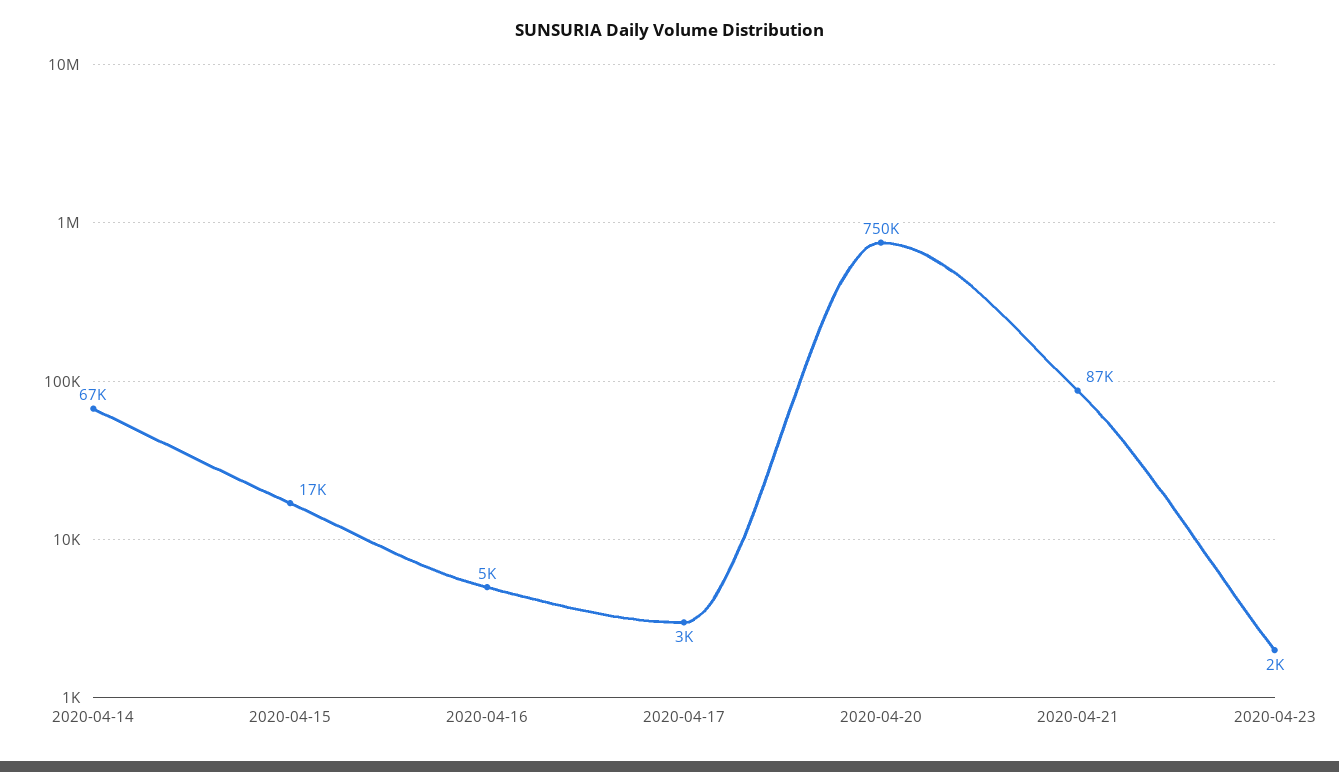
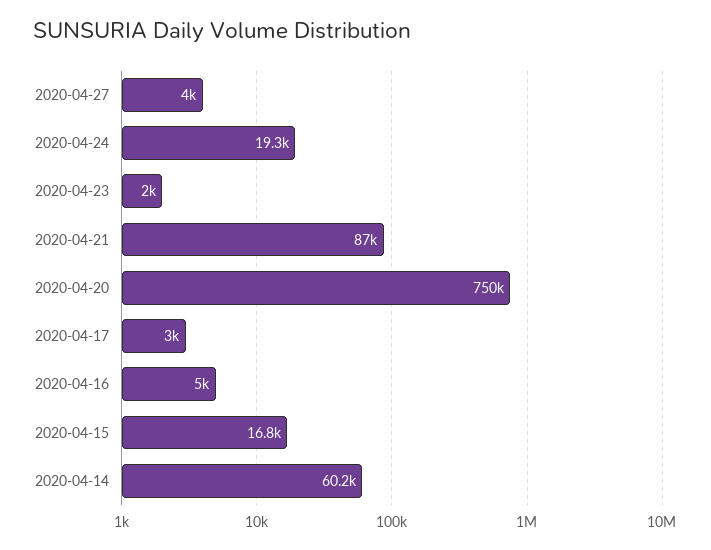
2020-04-14: 67000 -> 60200
2020-04-27: none -> 4000
2020-04-24: none -> 19300

